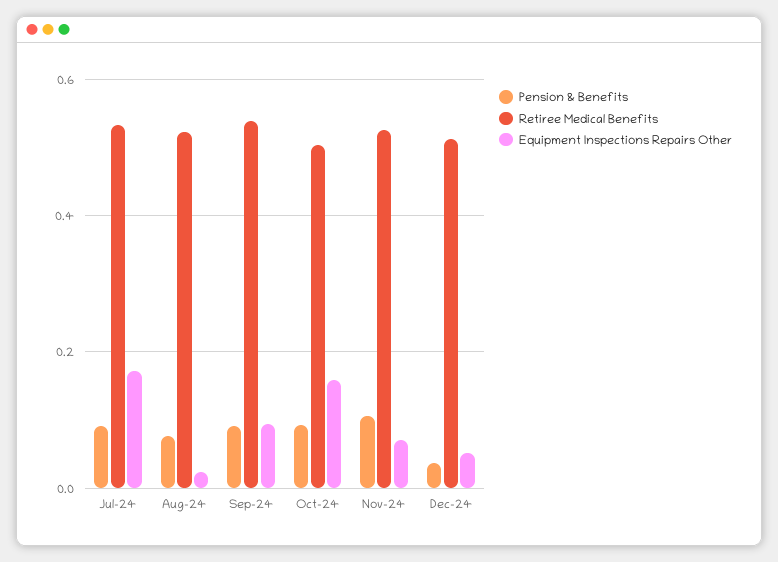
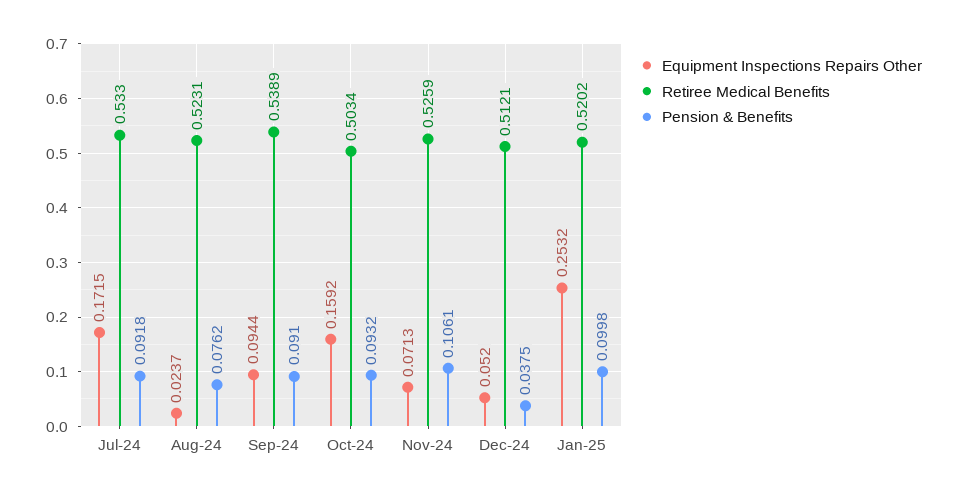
Equipment Inspections Repairs Other, Jan-25: none -> 0.2532
Retiree Medical Benefits, Jan-25: none -> 0.5202
Pension & Benefits, Jan-25: none -> 0.0998

